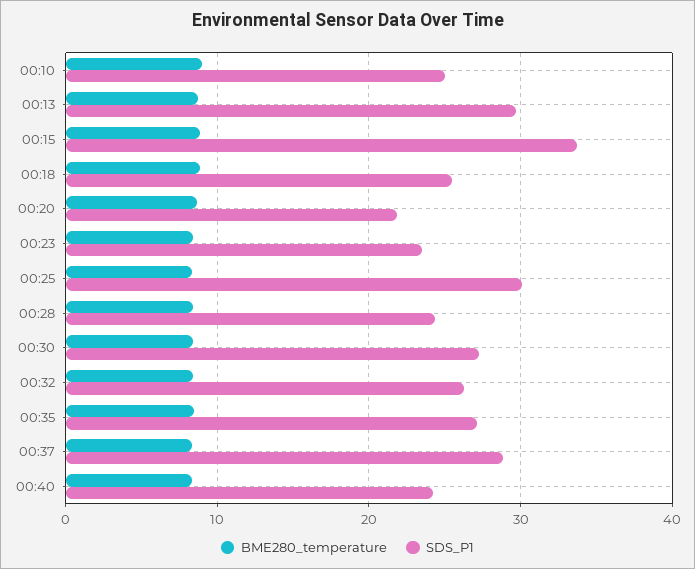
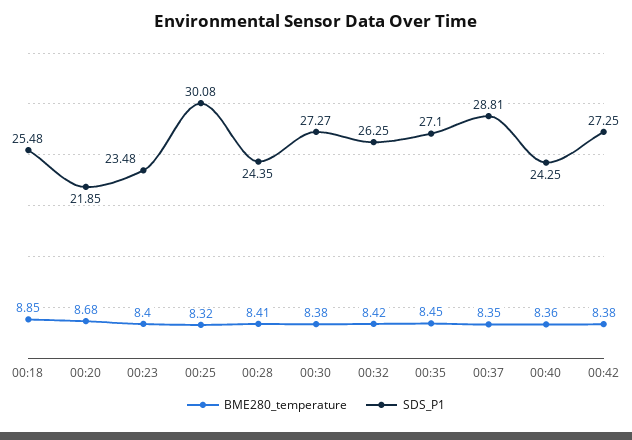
BME280_temperature, 00:10: 9 -> none
SDS_P1, 00:10: 25 -> none
BME280_temperature, 00:13: 9 -> none
SDS_P1, 00:13: 30 -> none
BME280_temperature, 00:15: 9 -> none
SDS_P1, 00:15: 34 -> none
BME280_temperature, 00:42: none -> 8.38
SDS_P1, 00:42: none -> 27.25

